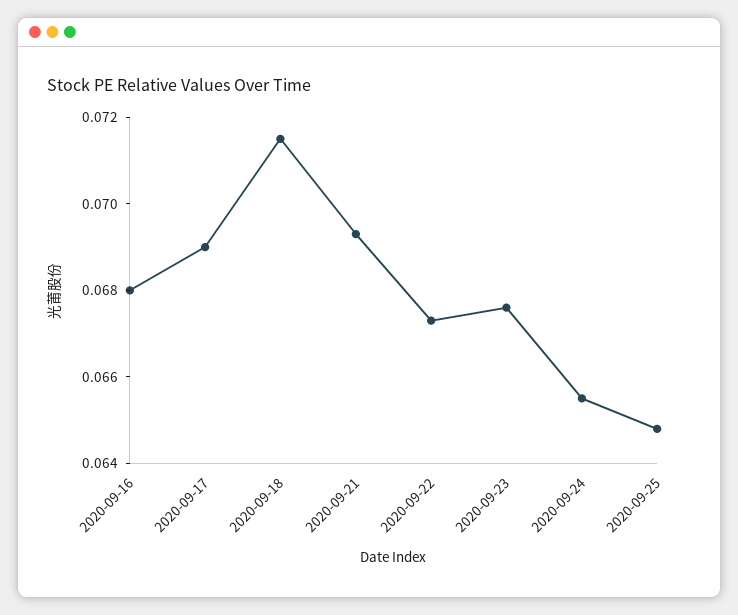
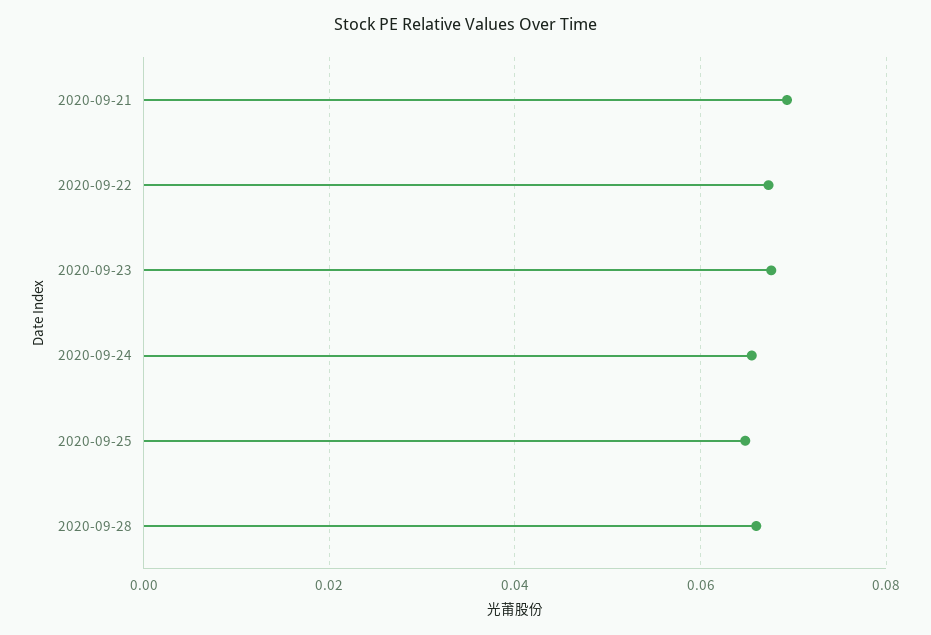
2020-09-16: 0.068 -> none
2020-09-17: 0.069 -> none
2020-09-18: 0.0715 -> none
2020-09-28: none -> 0.066

